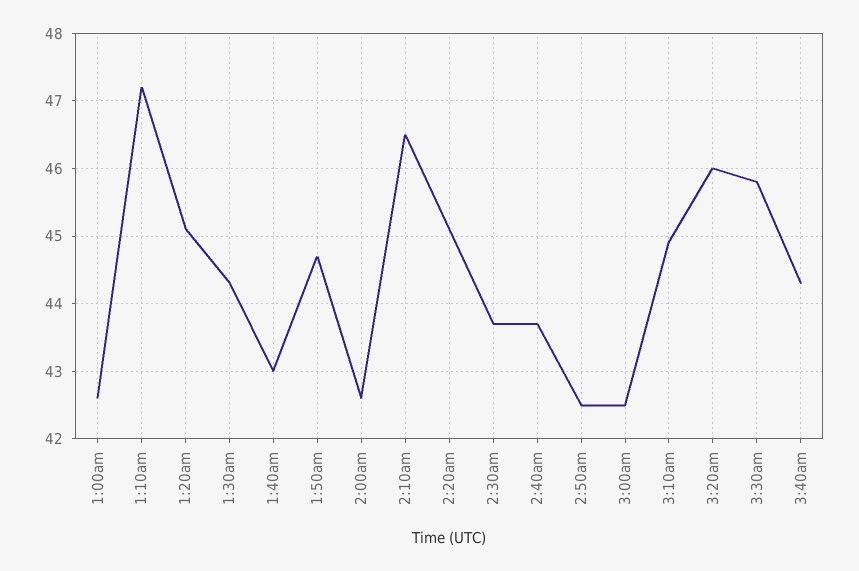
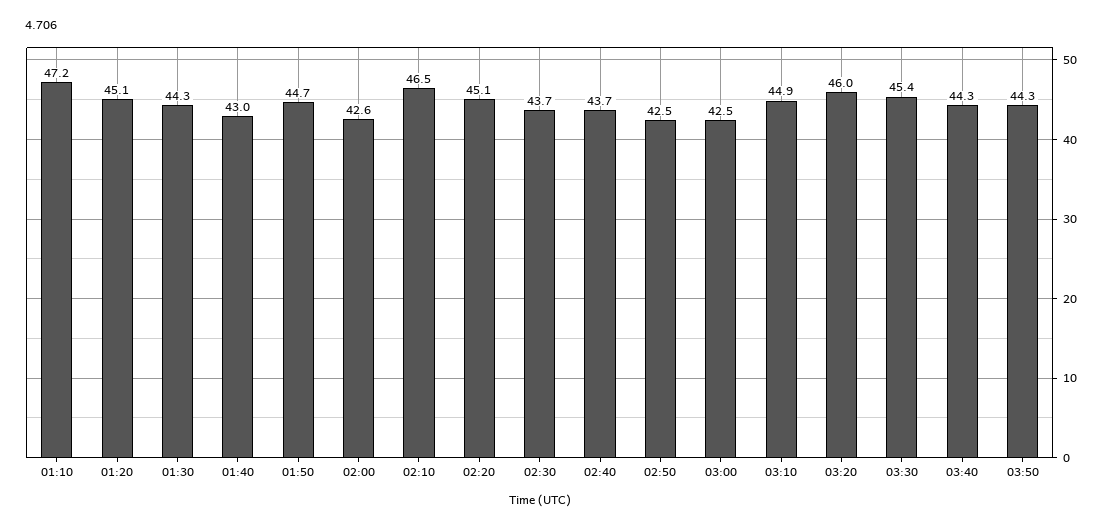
1:00am: 42.6 -> none
3:30am: 45.8 -> 45.4
03:50: none -> 44.3

